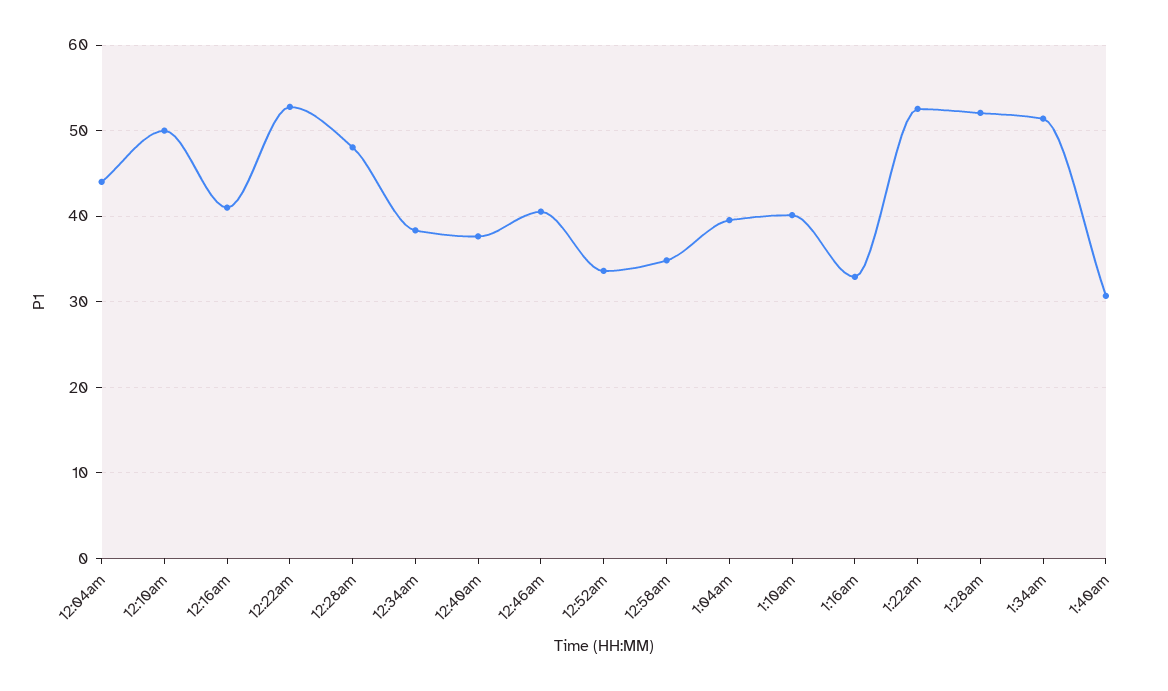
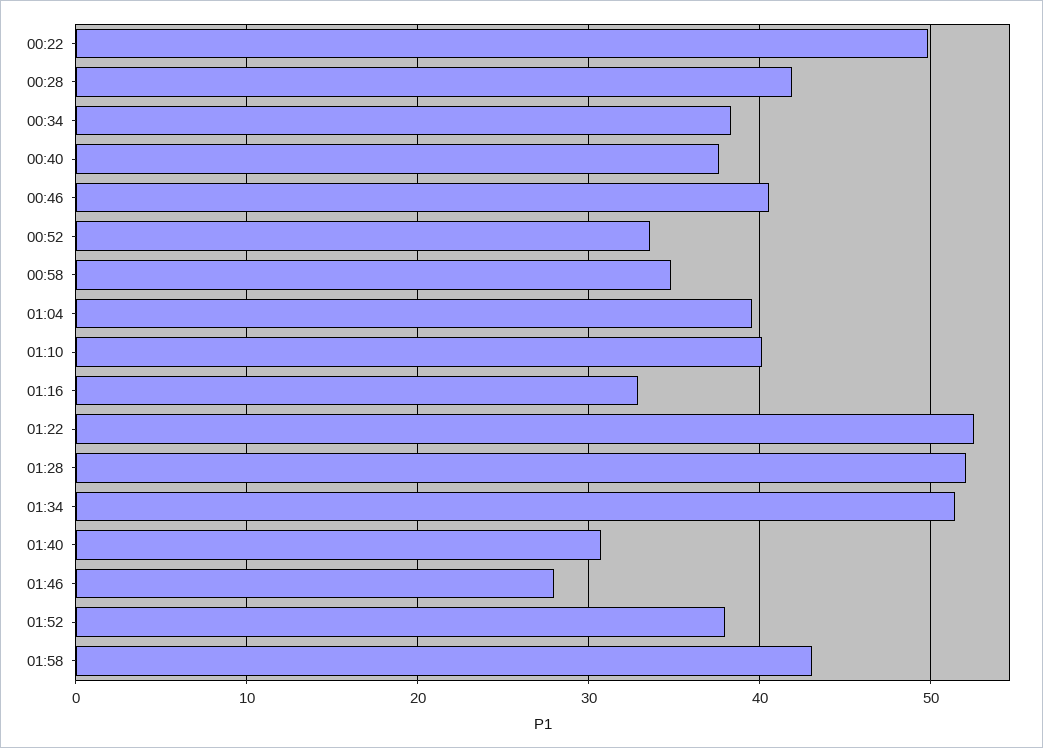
12:04am: 44 -> none
12:10am: 50 -> none
12:16am: 41 -> none
12:22am: 53 -> 50
12:28am: 48 -> 42
01:46: none -> 28
01:52: none -> 38
01:58: none -> 43

